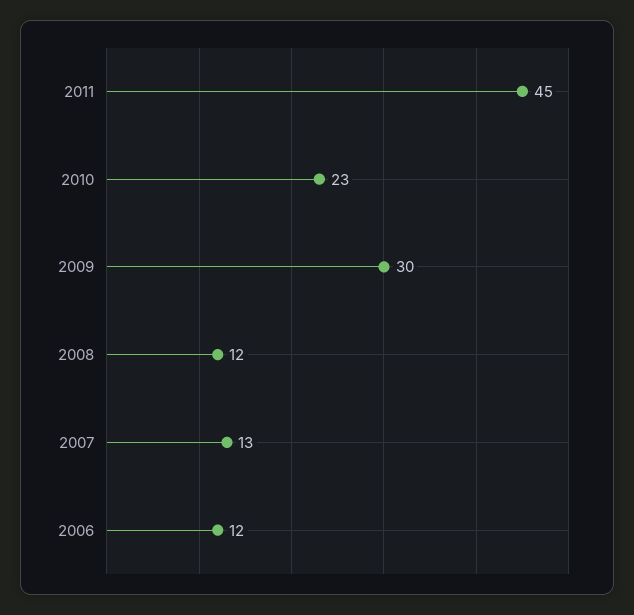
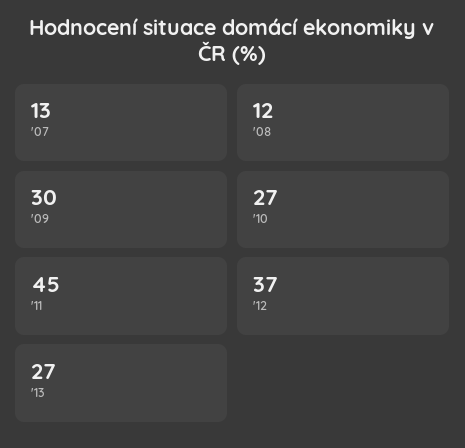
2010: 23 -> 27
2006: 12 -> none
'12: none -> 37
'13: none -> 27

